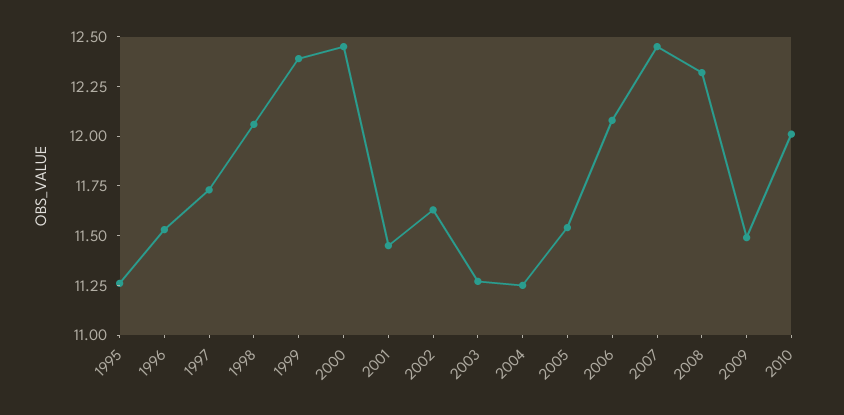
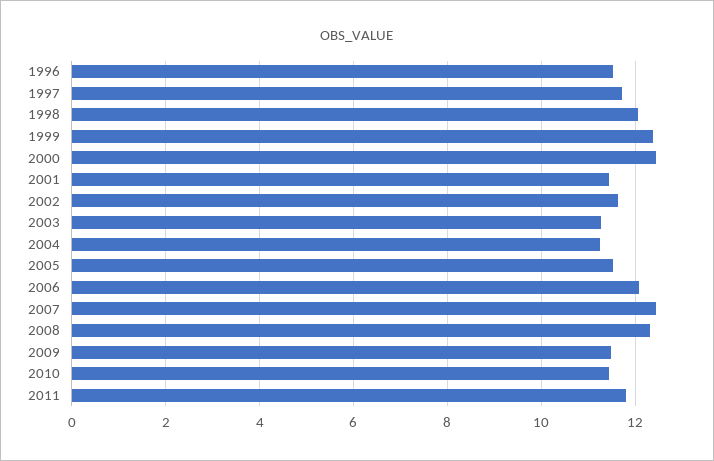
1995: 11.25 -> none
2010: 12 -> 11.4
2011: none -> 11.8

